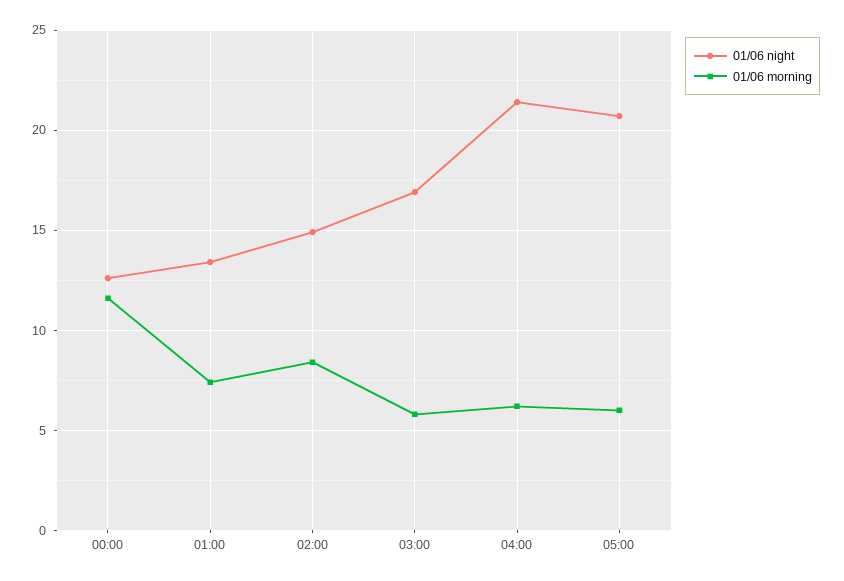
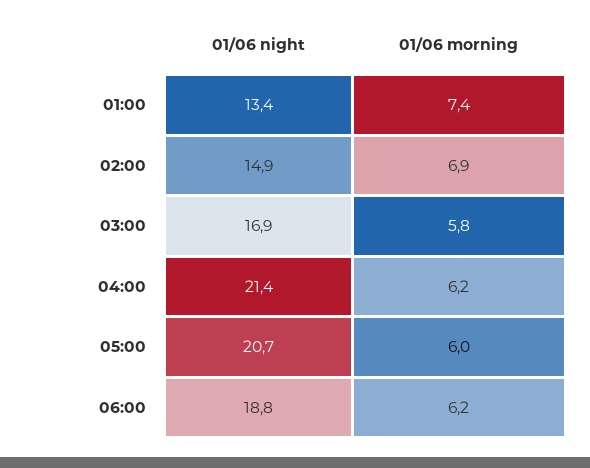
01/06 night, 00:00: 12.5 -> none
01/06 morning, 00:00: 11.5 -> none
01/06 morning, 02:00: 8.5 -> 6.9
01/06 night, 06:00: none -> 18.8
01/06 morning, 06:00: none -> 6.2

